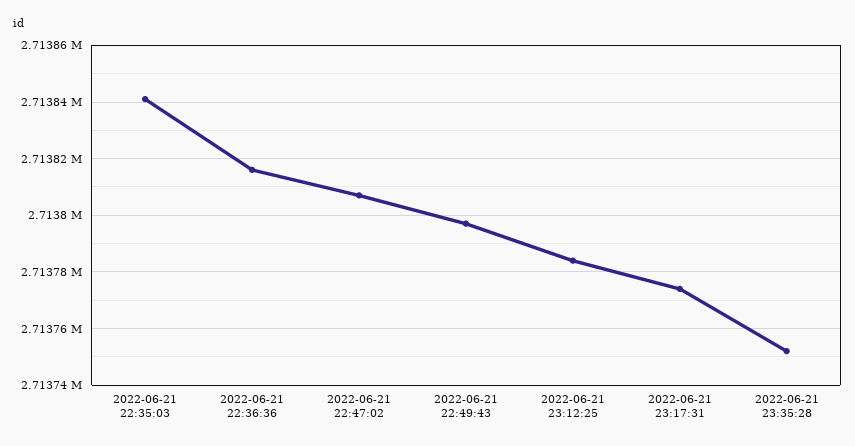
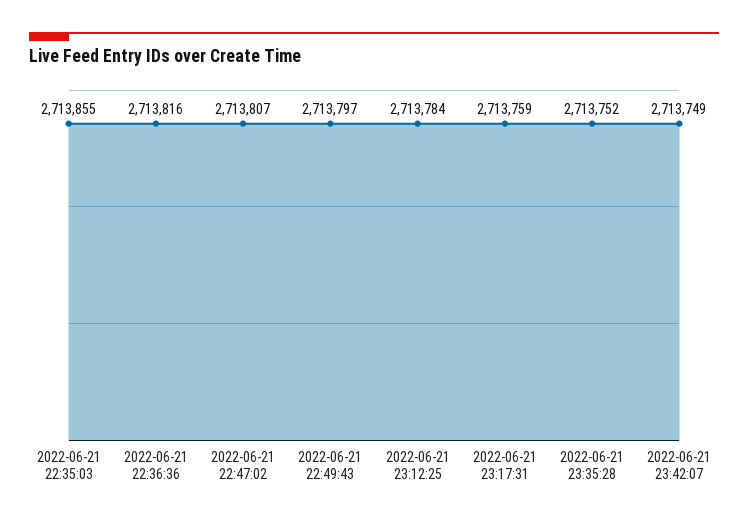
2022-06-21 22:35:03: 2713840 -> 2713855
2022-06-21 23:17:31: 2713775 -> 2713759
2022-06-21 23:42:07: none -> 2713749

